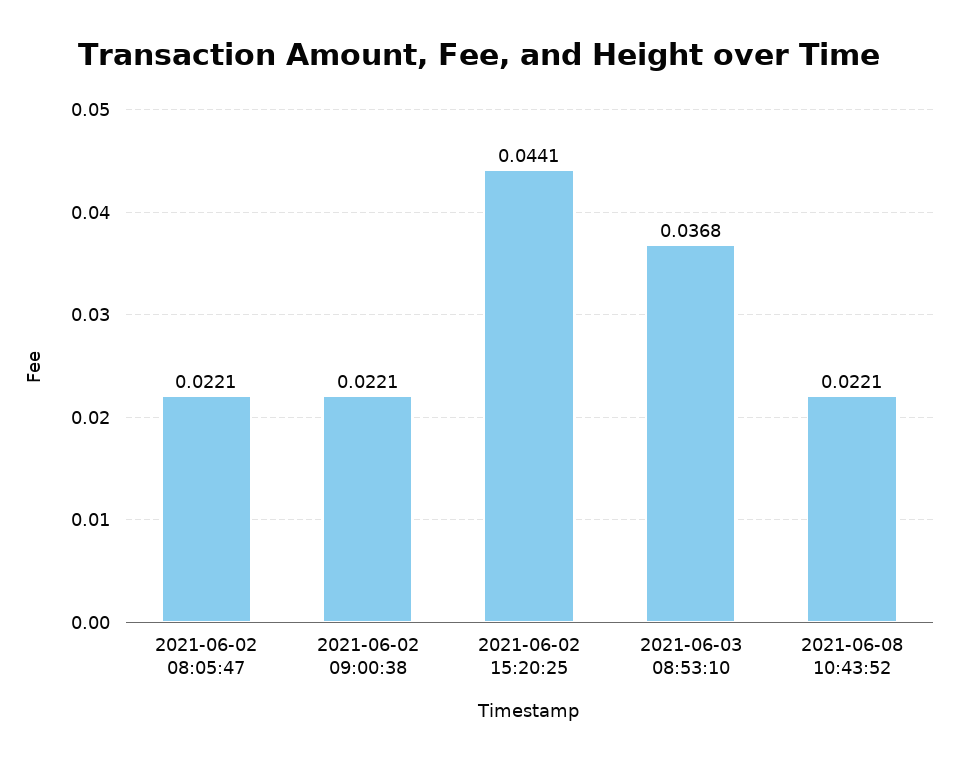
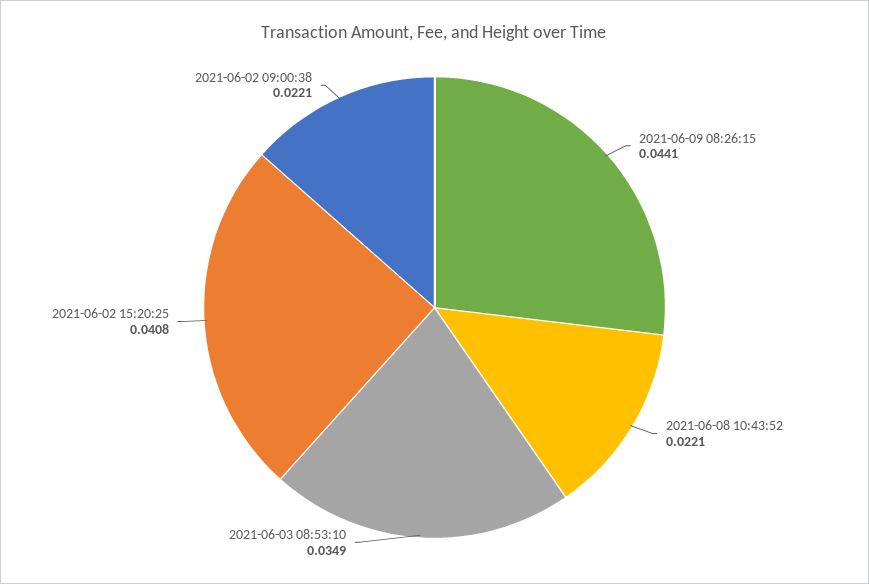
2021-06-02 08:05:47: 0.0221 -> none
2021-06-02 15:20:25: 0.0441 -> 0.0408
2021-06-03 08:53:10: 0.0368 -> 0.0349
2021-06-09 08:26:15: none -> 0.0441

